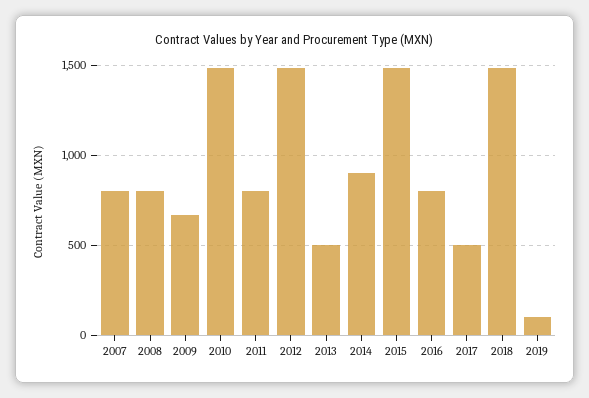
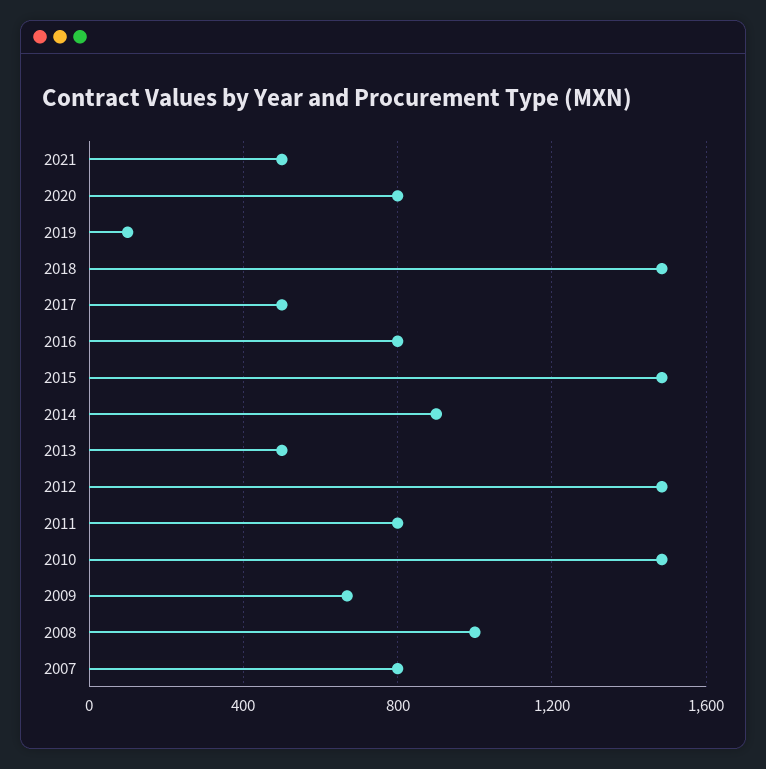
2008: 800 -> 1000
2021: none -> 500
2020: none -> 800

